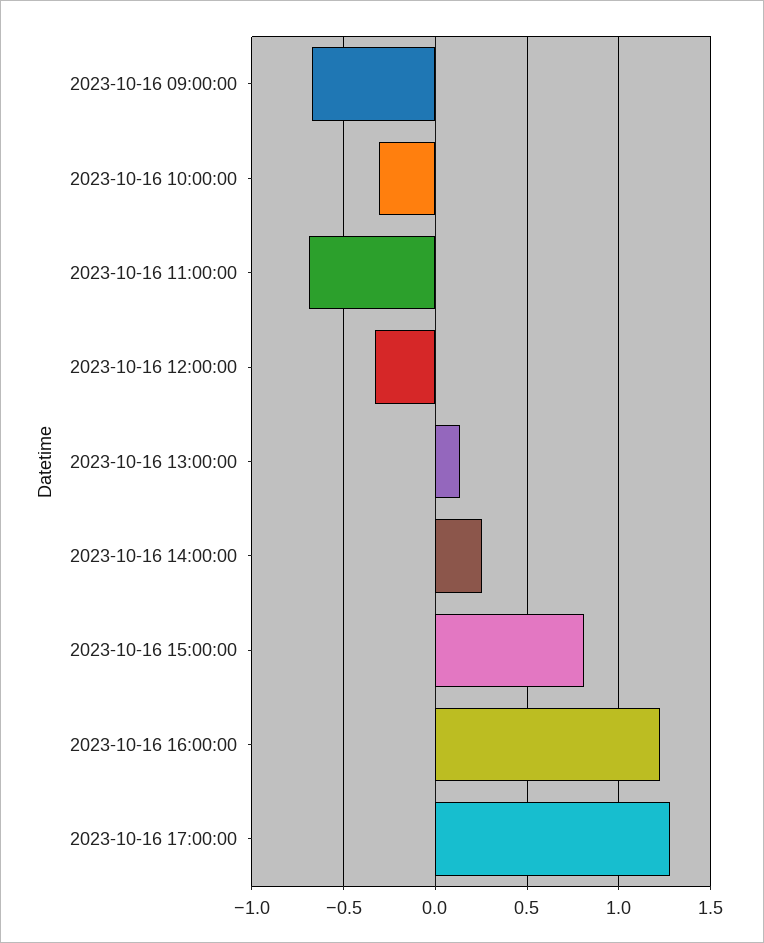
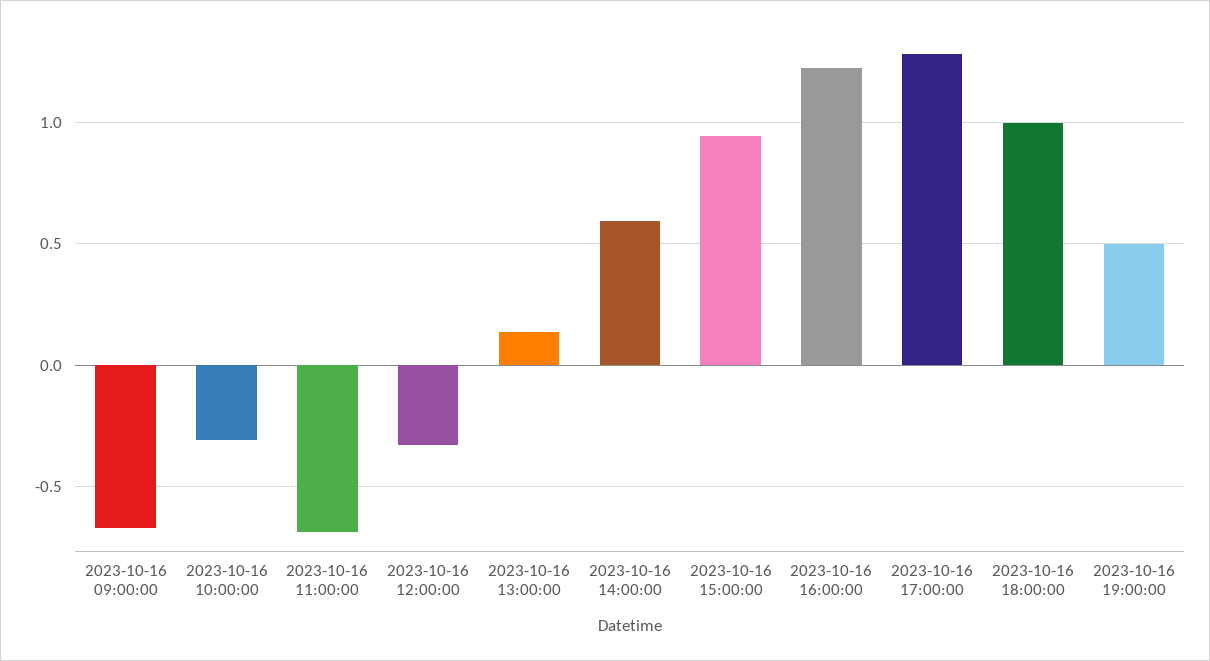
2023-10-16 14:00:00: 0.25 -> 0.6
2023-10-16 15:00:00: 0.8 -> 0.95
2023-10-16 18:00:00: none -> 1
2023-10-16 19:00:00: none -> 0.5

